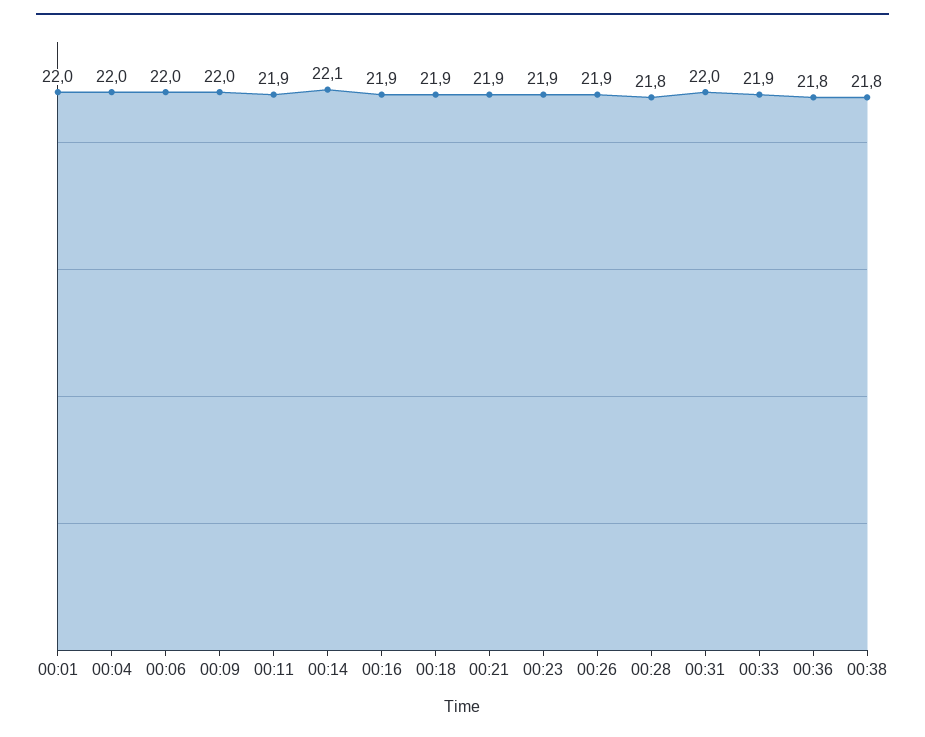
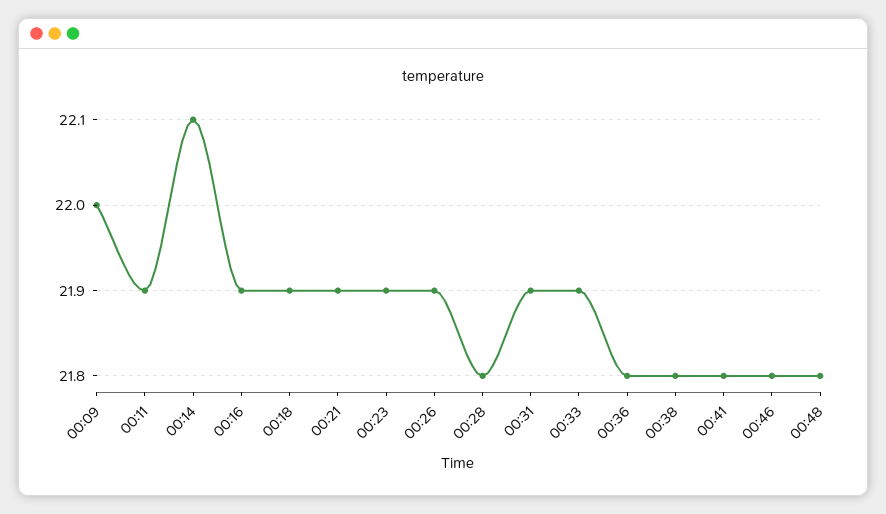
00:01: 22 -> none
00:04: 22 -> none
00:06: 22 -> none
00:31: 22 -> 21.9
00:41: none -> 21.8
00:46: none -> 21.8
00:48: none -> 21.8

